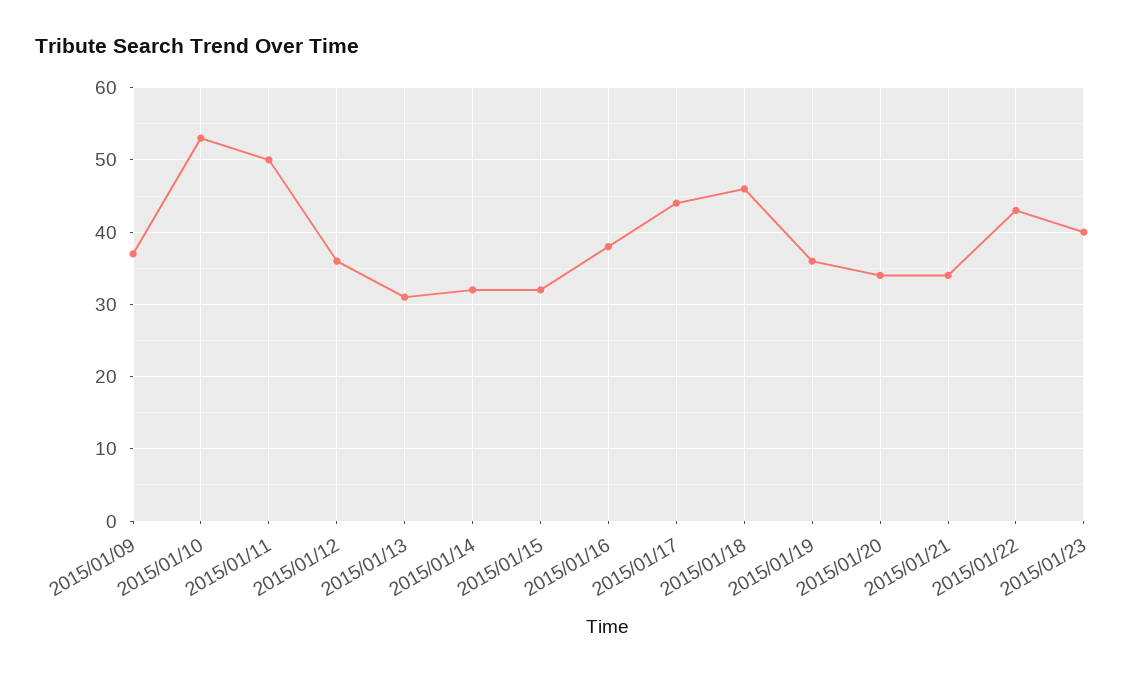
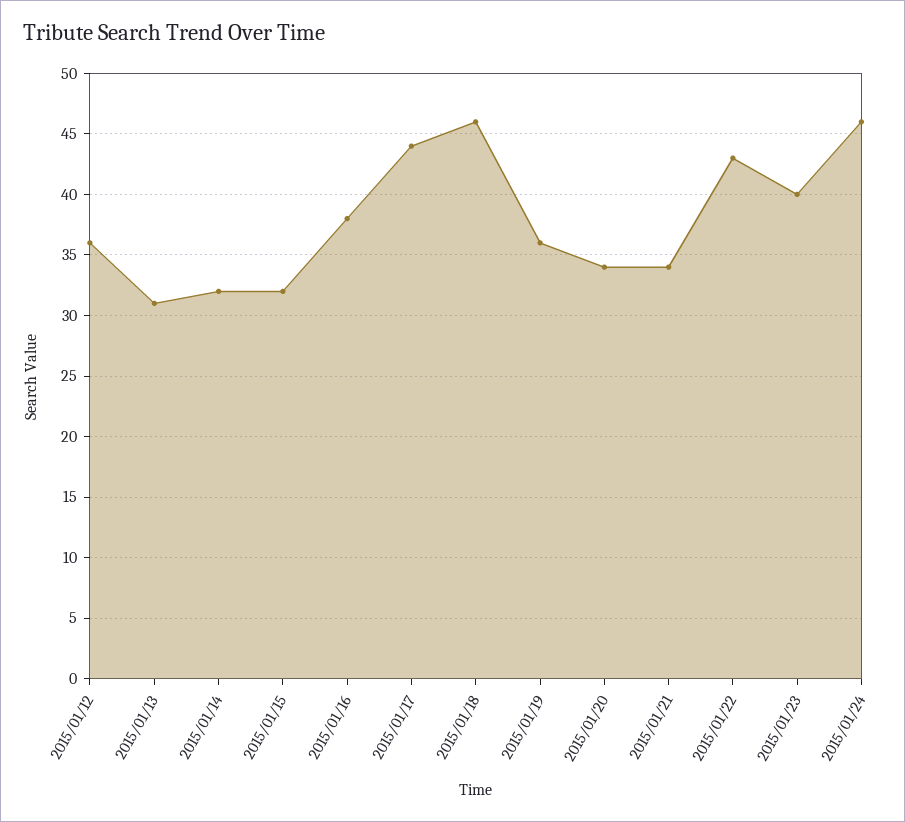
2015/01/09: 37 -> none
2015/01/10: 53 -> none
2015/01/11: 50 -> none
2015/01/24: none -> 46

